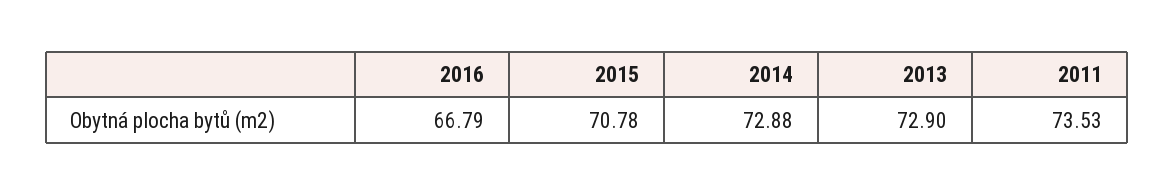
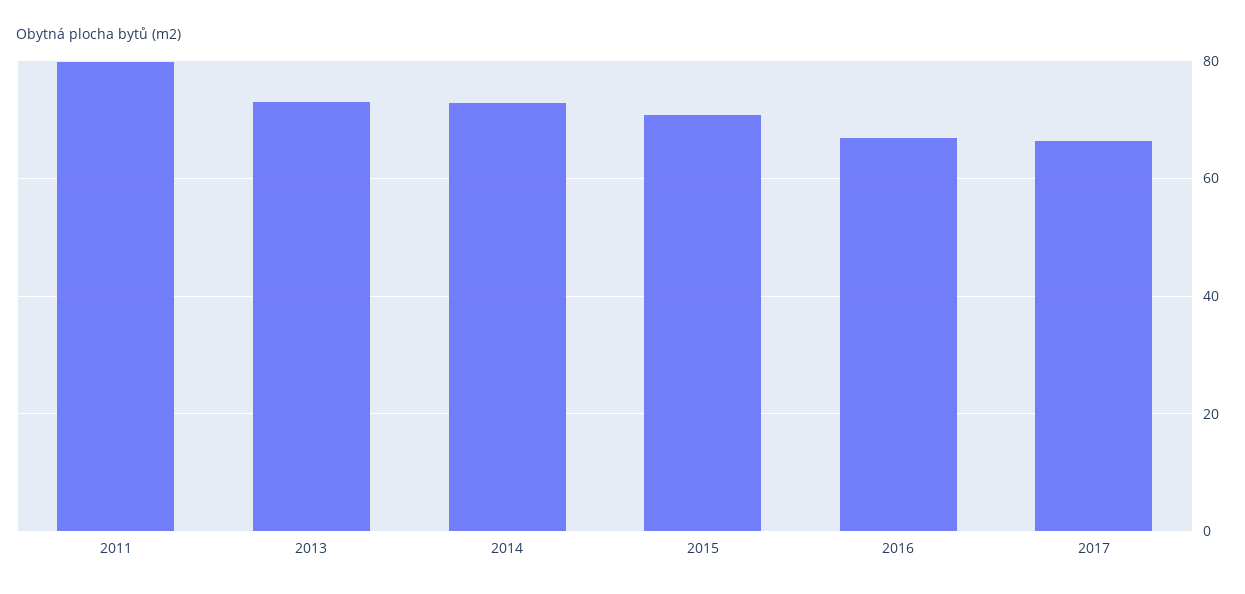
2011: 73.53 -> 80
2017: none -> 66

